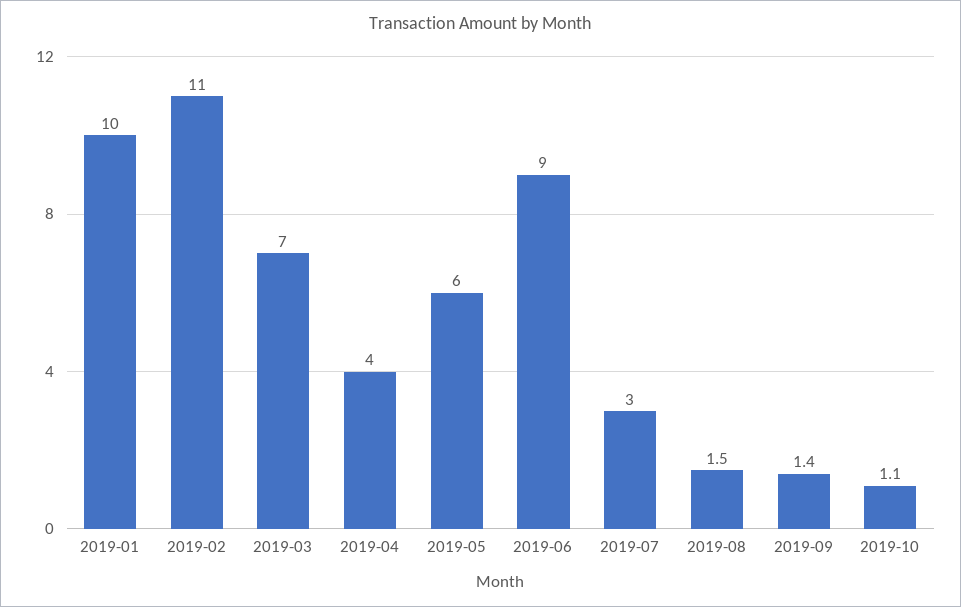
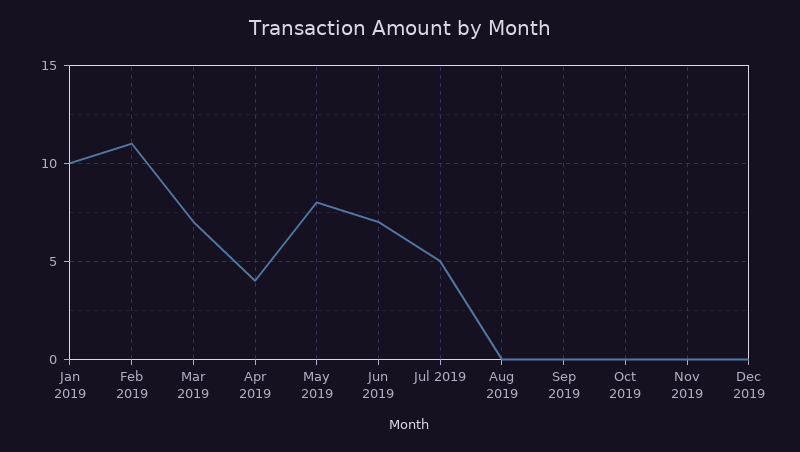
2019-05: 6 -> 8
2019-06: 9 -> 7
2019-07: 3 -> 5
2019-08: 1.5 -> 0
2019-09: 1.4 -> 0
2019-10: 1.1 -> 0
Nov 2019: none -> 0
Dec 2019: none -> 0

